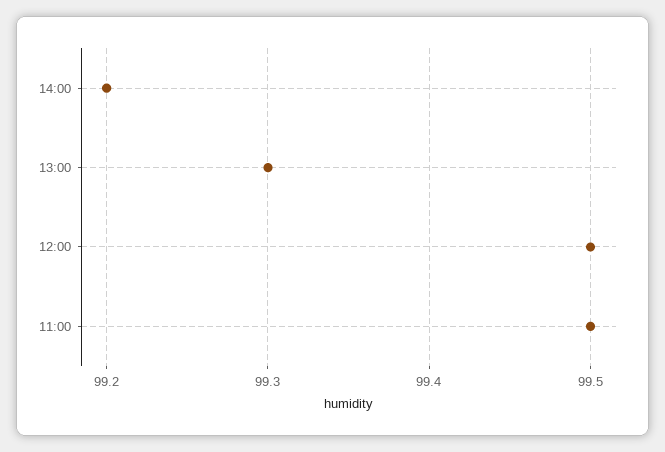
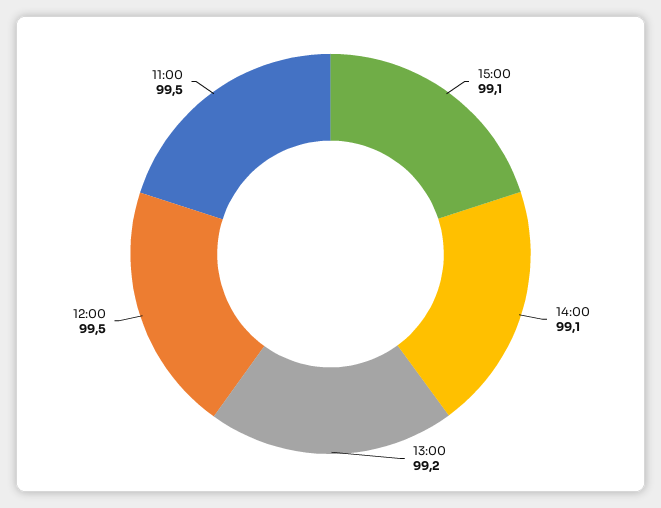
14:00: 99.2 -> 99.1
13:00: 99.3 -> 99.2
15:00: none -> 99.1

